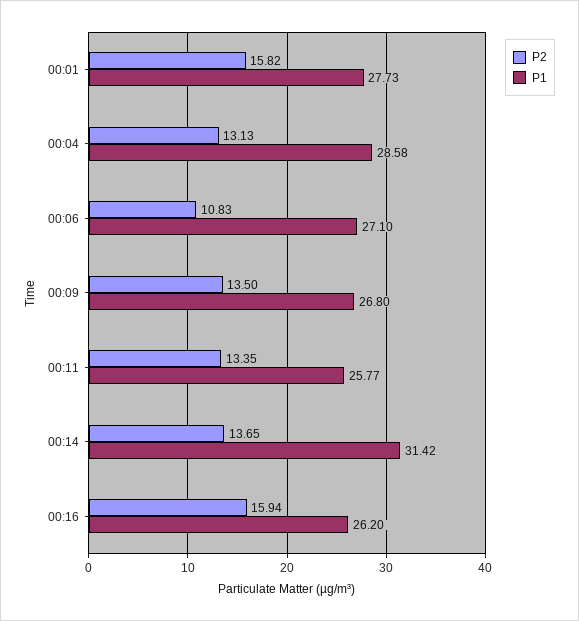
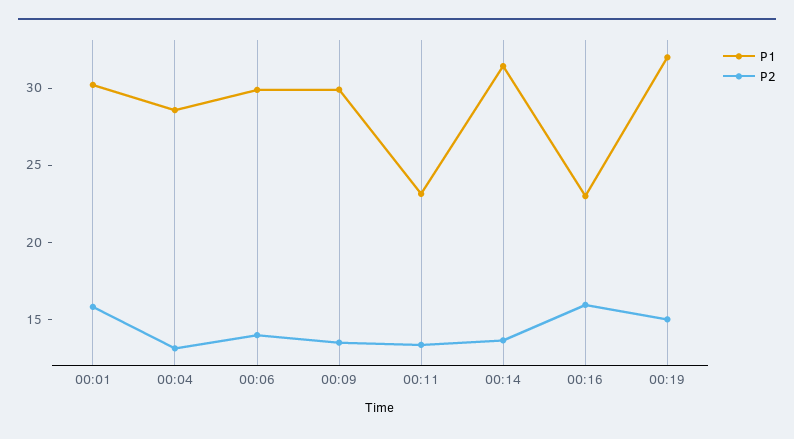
P1, 00:01: 27.73 -> 30
P2, 00:06: 10.83 -> 14
P1, 00:06: 27.1 -> 30
P1, 00:09: 26.8 -> 30
P1, 00:11: 25.77 -> 23
P1, 00:16: 26.2 -> 23
P1, 00:19: none -> 32
P2, 00:19: none -> 15

